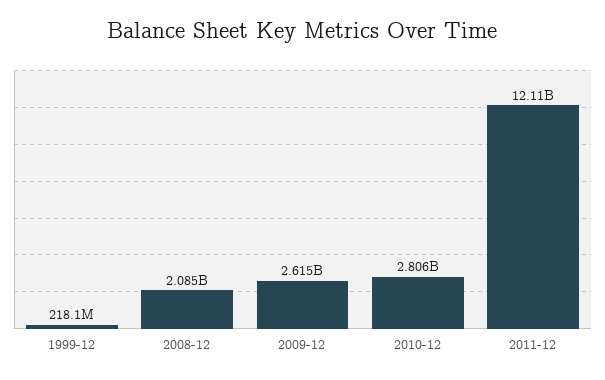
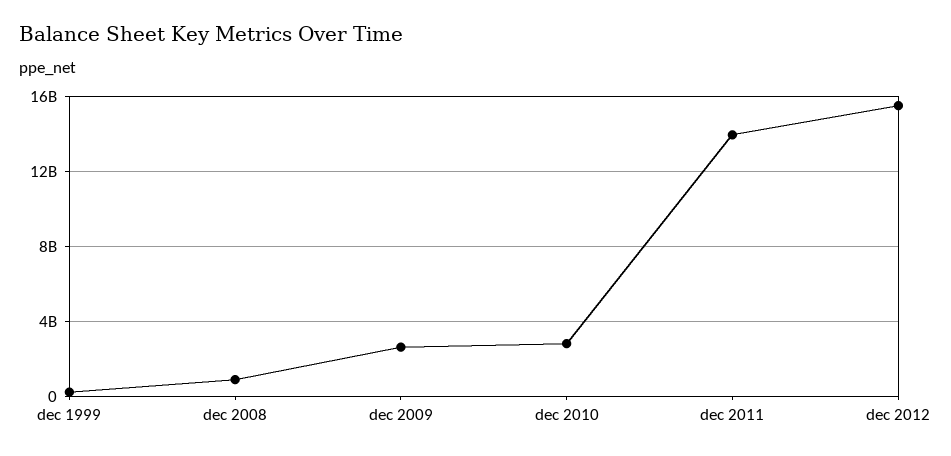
2008-12: 2085000000 -> 1000000000
2011-12: 12110000000 -> 14000000000
dec 2012: none -> 15500000000

